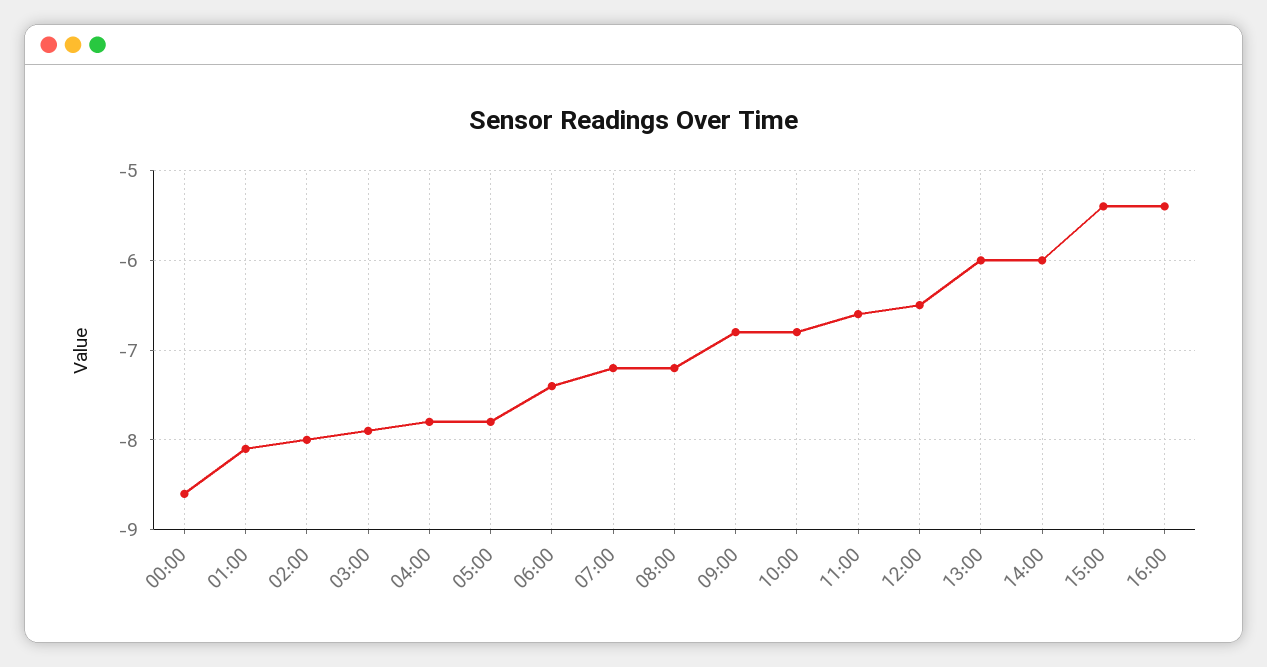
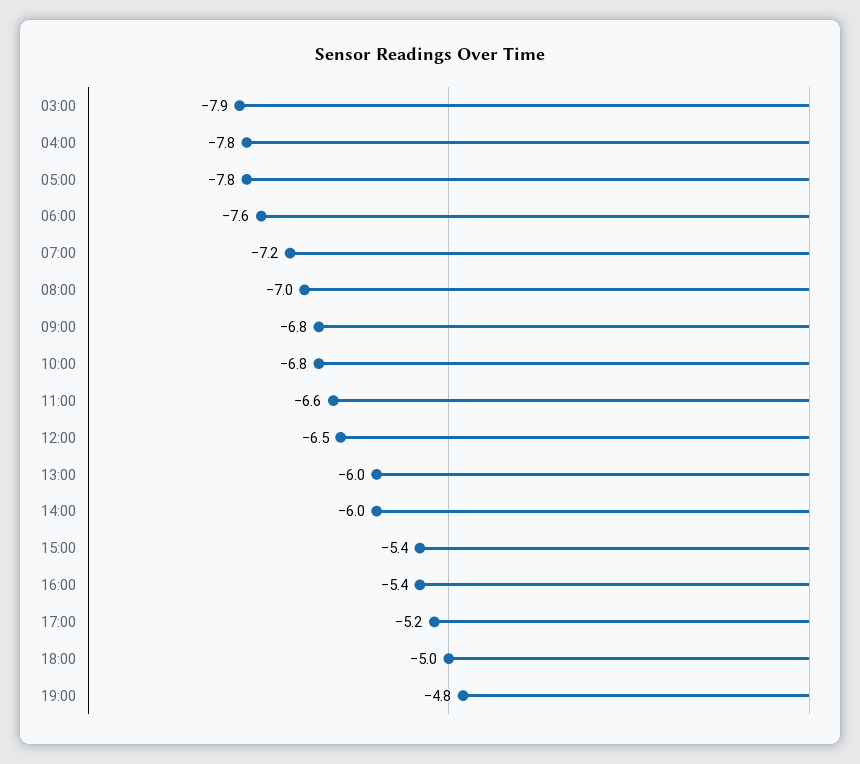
00:00: -8.6 -> none
01:00: -8.1 -> none
02:00: -8 -> none
06:00: -7.4 -> -7.6
08:00: -7.2 -> -7
17:00: none -> -5.2
18:00: none -> -5
19:00: none -> -4.8

